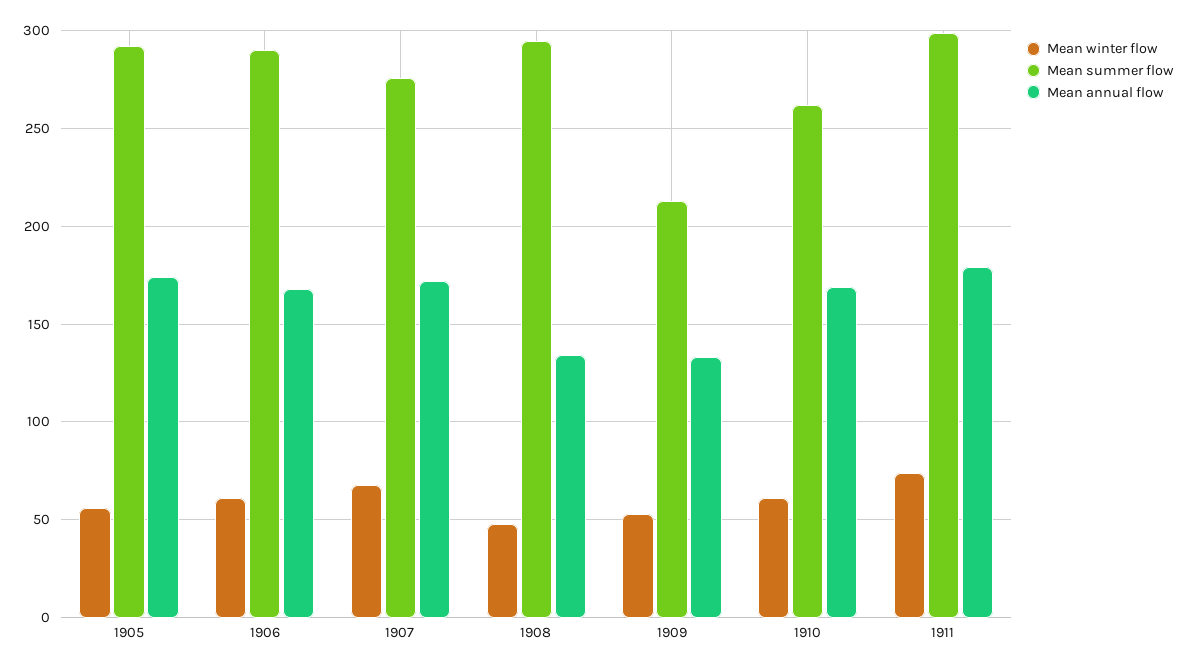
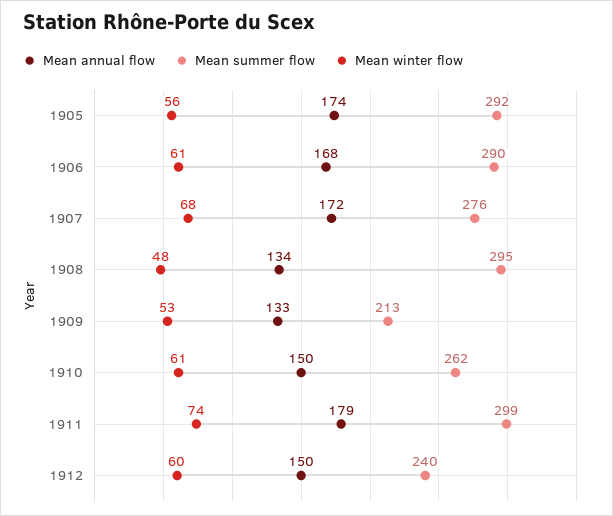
Mean annual flow, 1910: 170 -> 150
Mean annual flow, 1912: none -> 150
Mean summer flow, 1912: none -> 240
Mean winter flow, 1912: none -> 60

